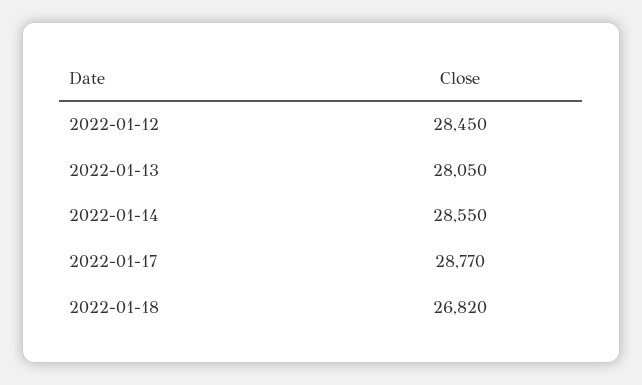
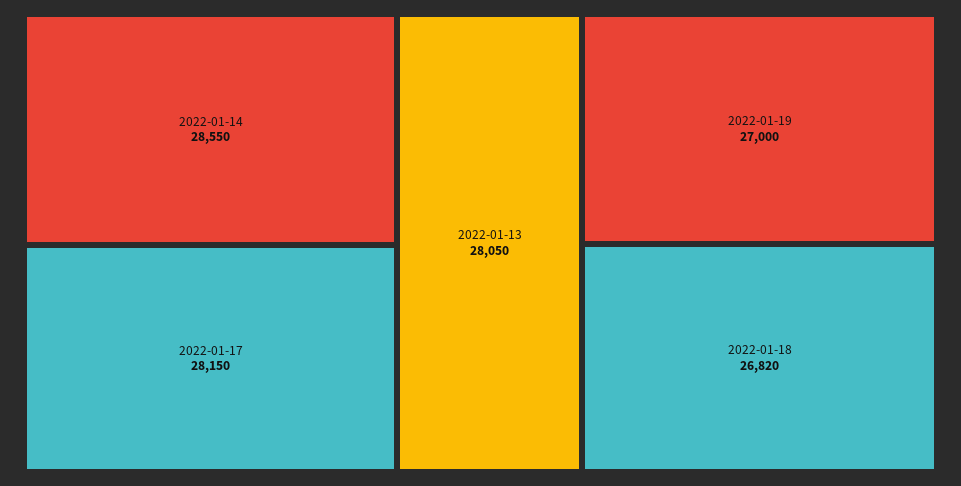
2022-01-12: 28450 -> none
2022-01-17: 28770 -> 28150
2022-01-19: none -> 27000

